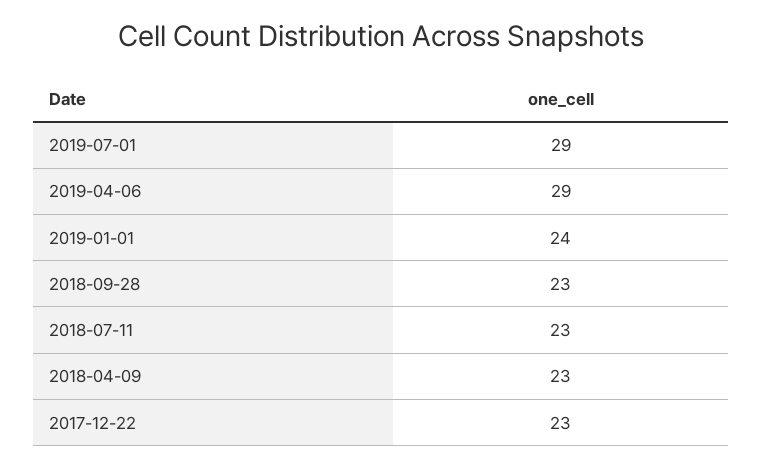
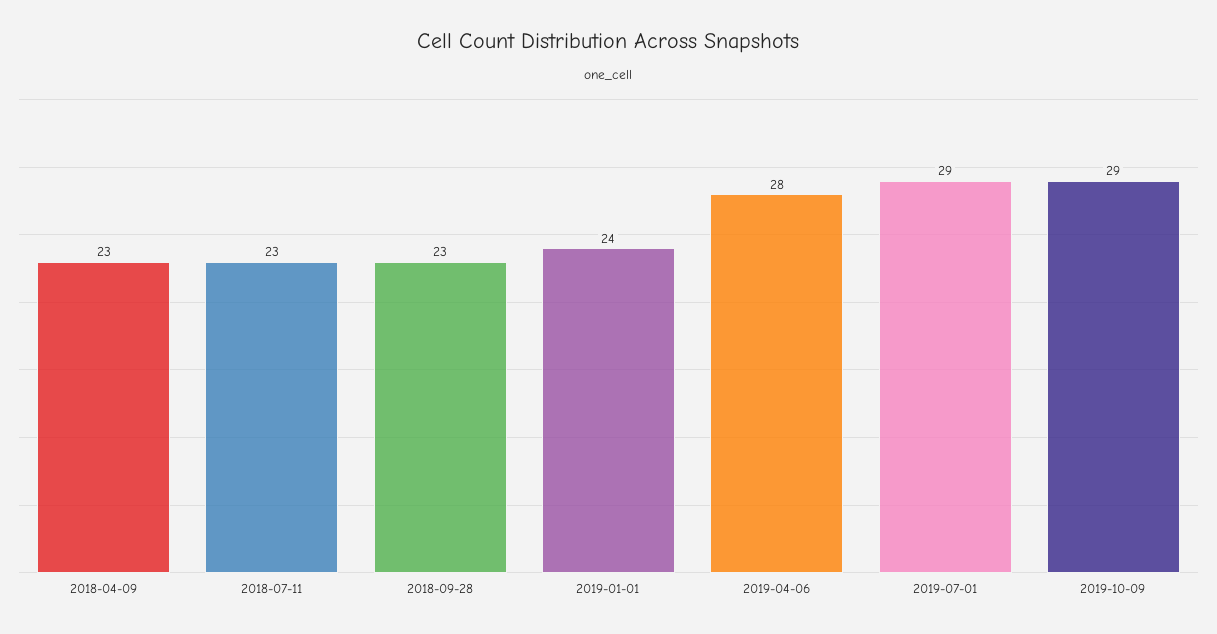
2019-04-06: 29 -> 28
2017-12-22: 23 -> none
2019-10-09: none -> 29

